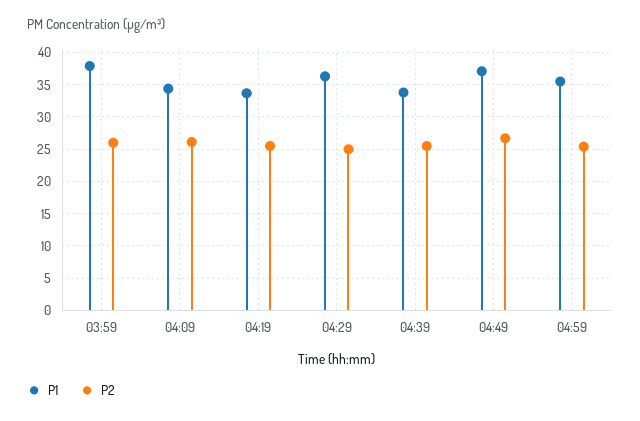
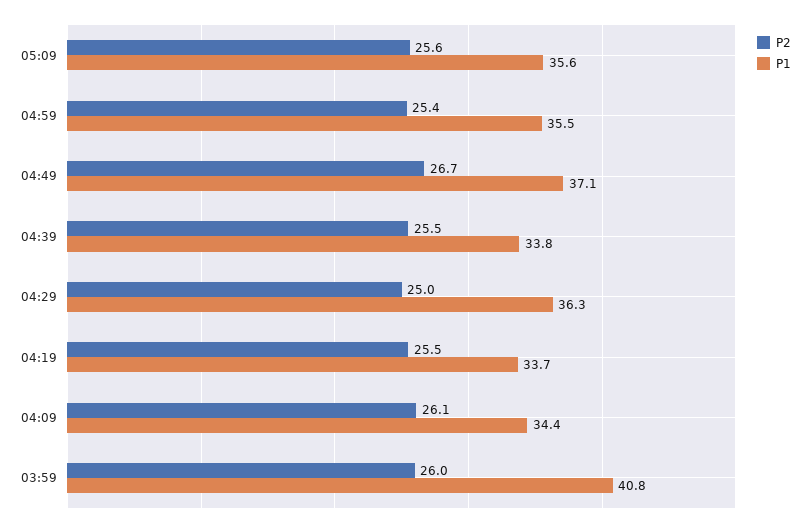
P1, 03:59: 38 -> 40.8
P2, 05:09: none -> 25.6
P1, 05:09: none -> 35.6

